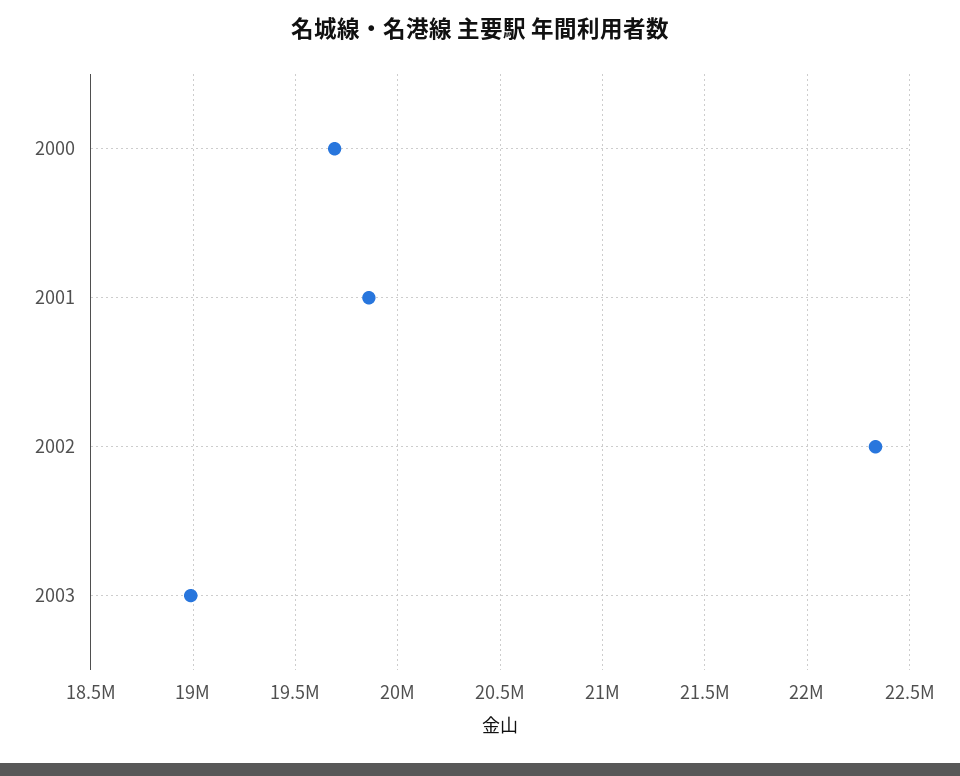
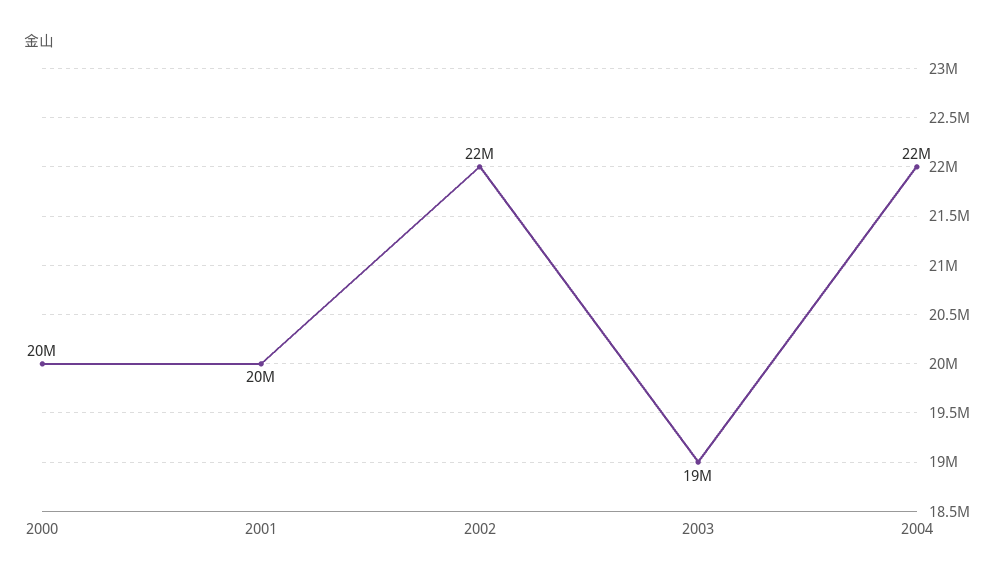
2004: none -> 22000000

